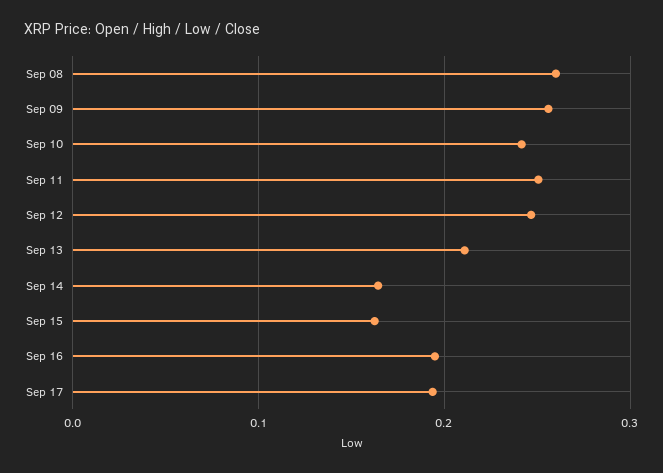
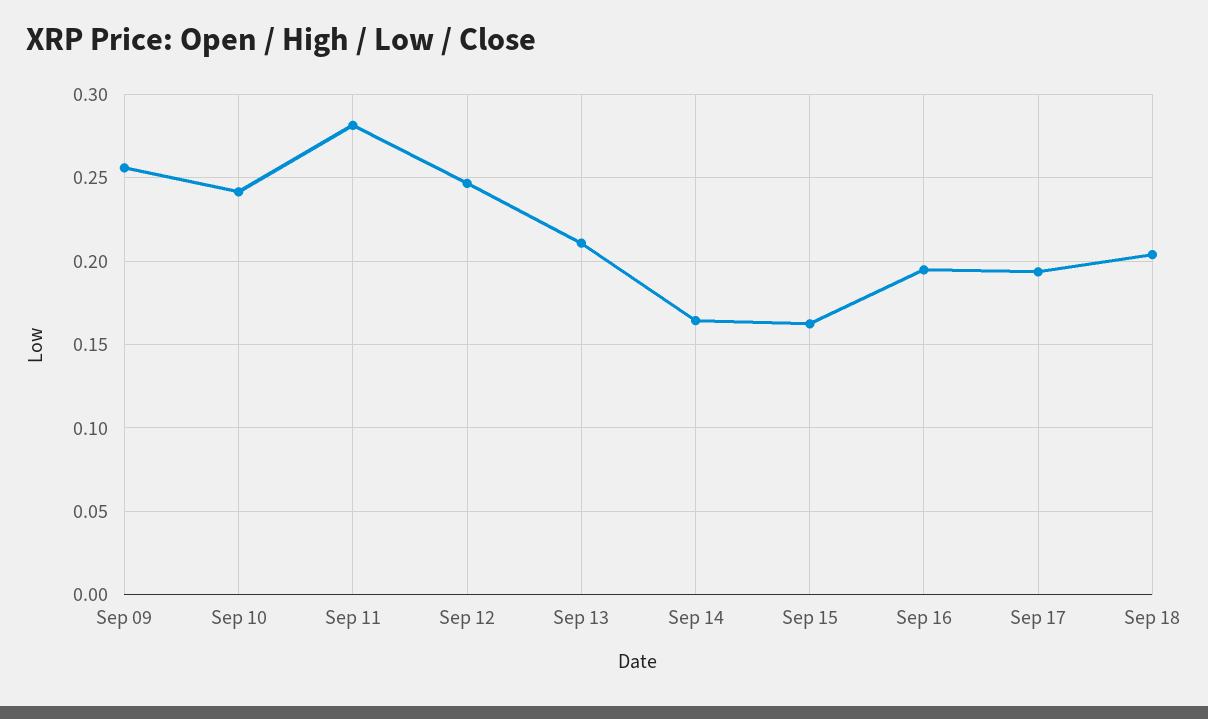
Sep 08: 0.26 -> none
Sep 11: 0.25 -> 0.28
Sep 18: none -> 0.205

